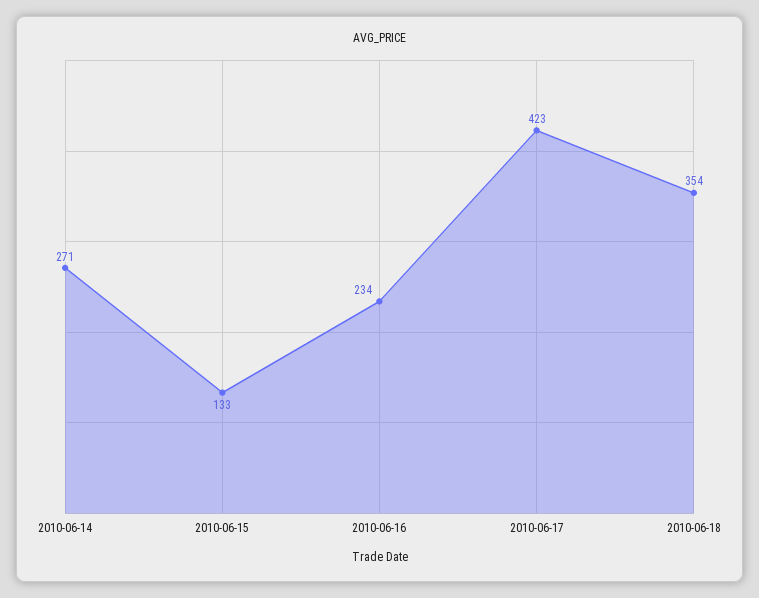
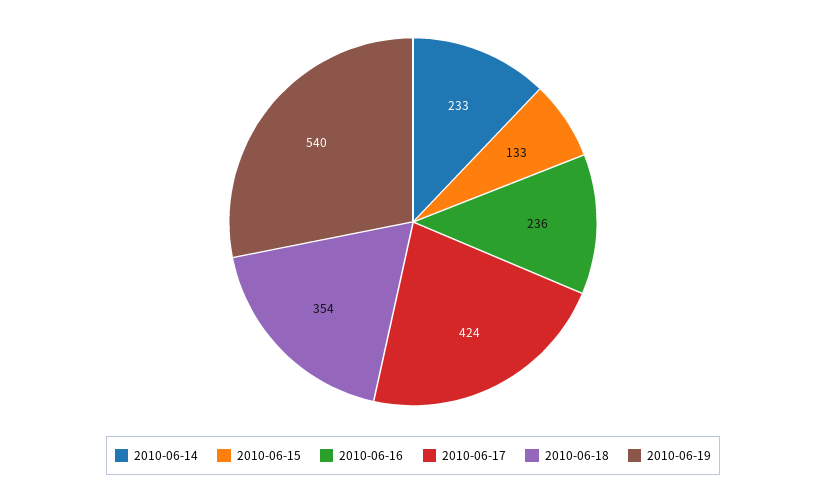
2010-06-14: 271 -> 233
2010-06-16: 234 -> 236
2010-06-17: 423 -> 424
2010-06-19: none -> 540

